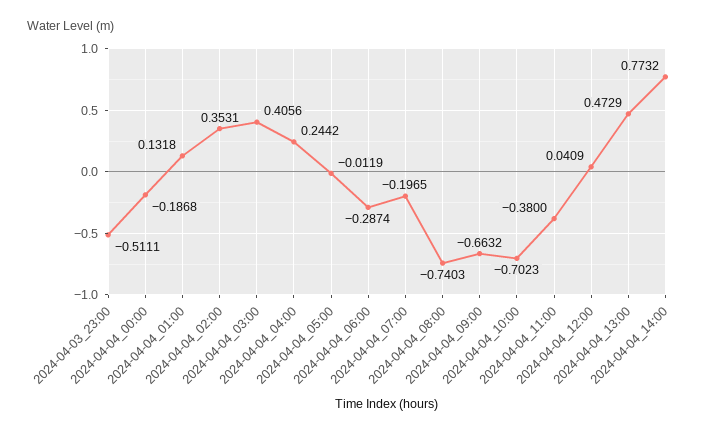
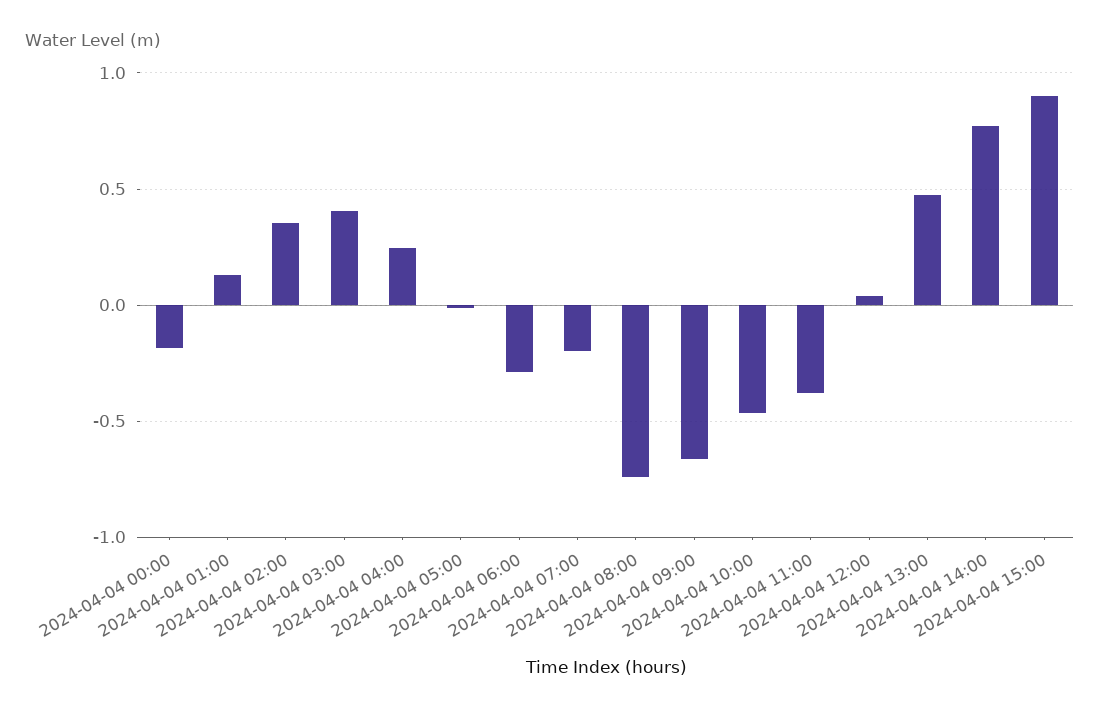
2024-04-03_23:00: -0.5111 -> none
2024-04-04_10:00: -0.7023 -> -0.45
2024-04-04 15:00: none -> 0.9

